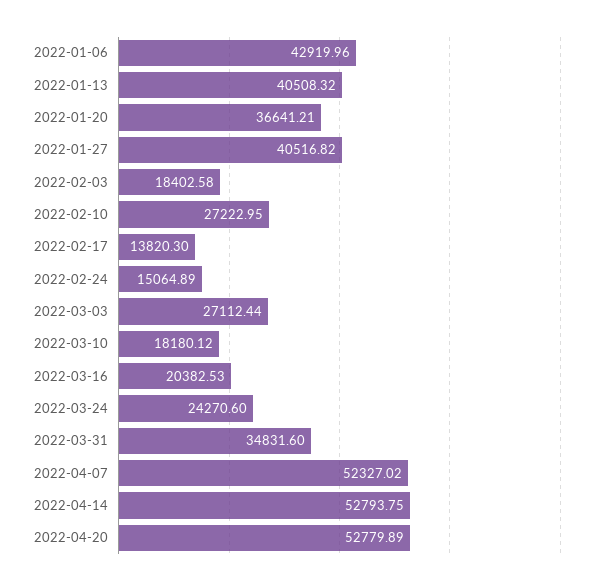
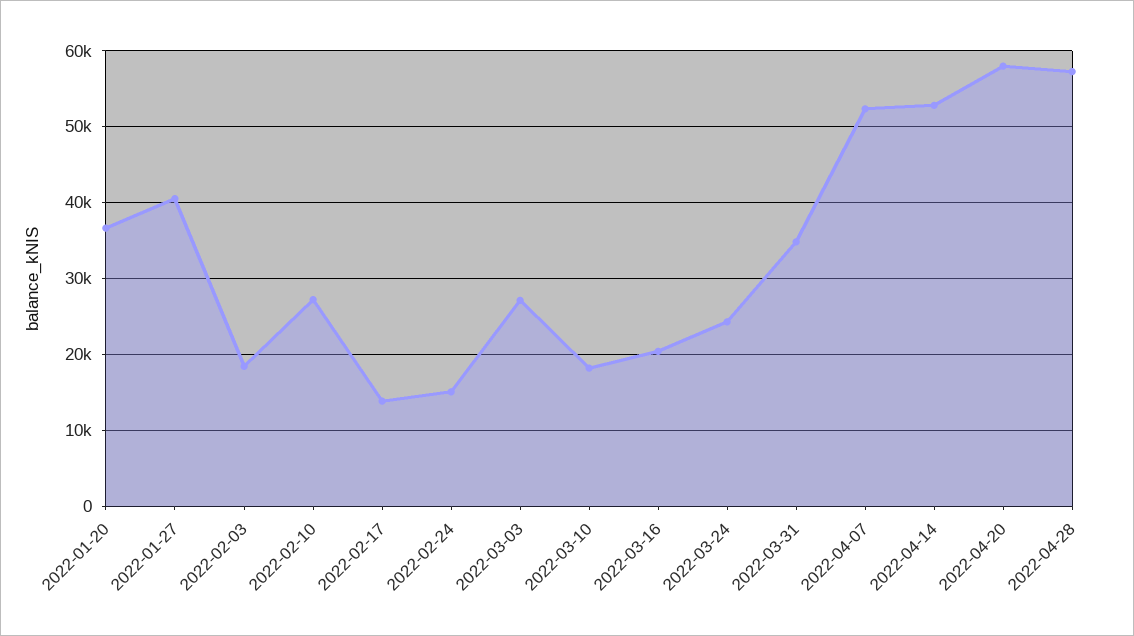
2022-01-06: 42919.96 -> none
2022-01-13: 40508.32 -> none
2022-04-20: 52779.89 -> 58000
2022-04-28: none -> 57000

